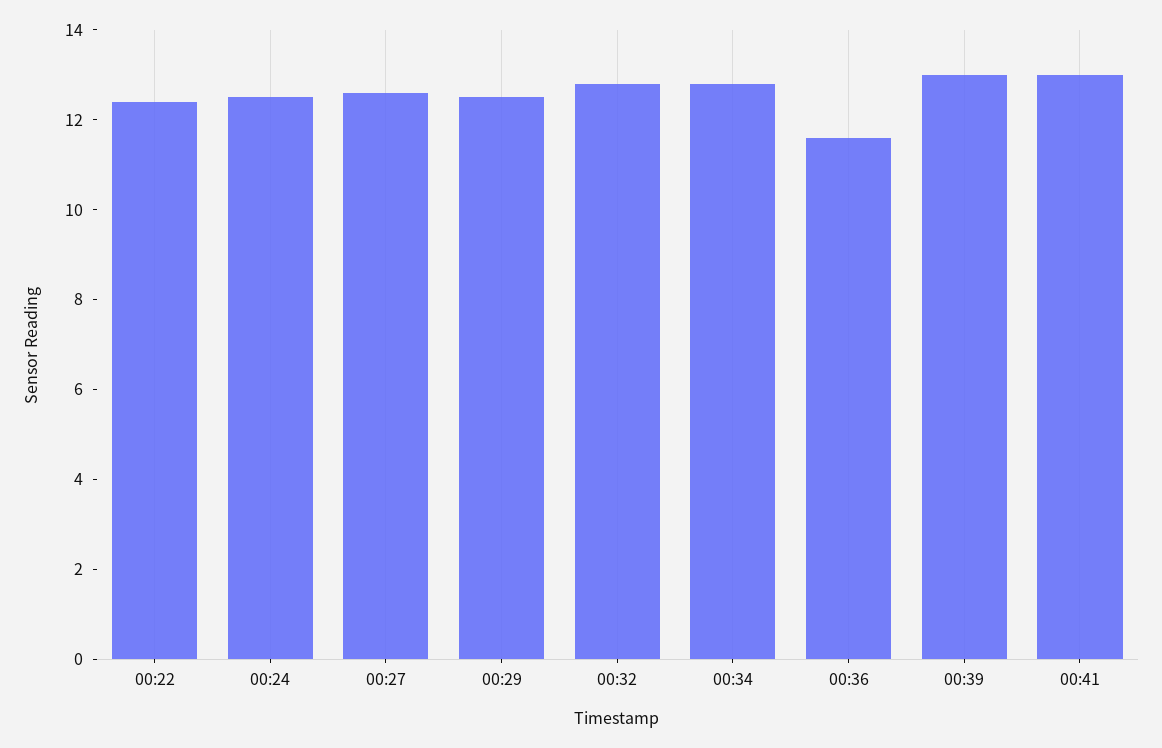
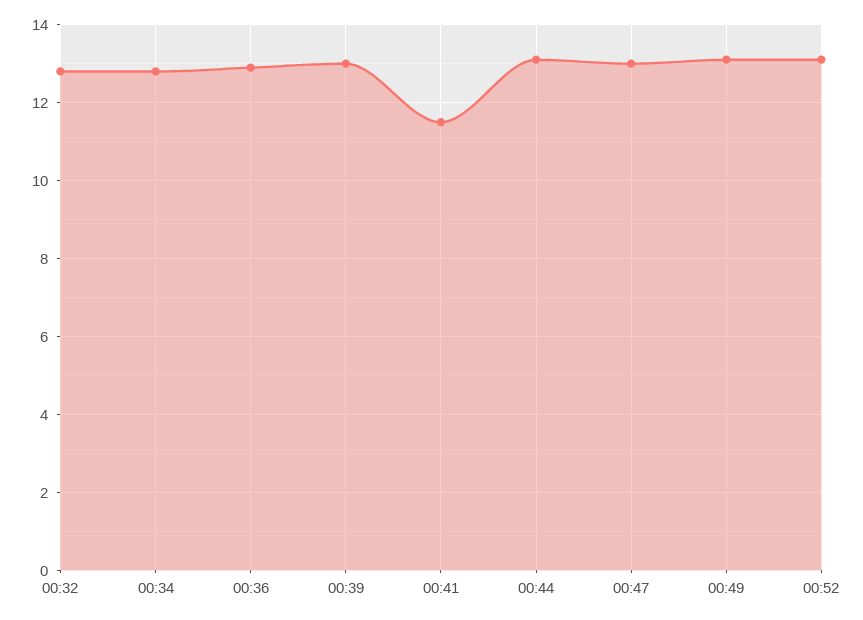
00:22: 12.5 -> none
00:24: 12.5 -> none
00:27: 12.5 -> none
00:29: 12.5 -> none
00:36: 11.5 -> 13
00:41: 13 -> 11.5
00:44: none -> 13
00:47: none -> 13
00:49: none -> 13
00:52: none -> 13

